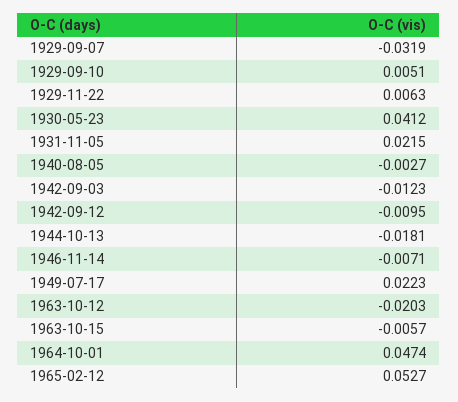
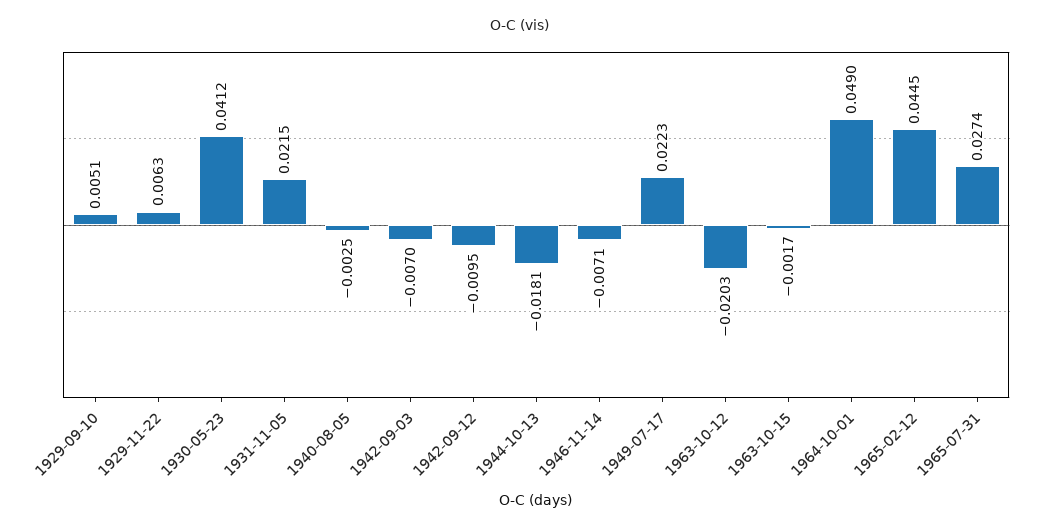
1929-09-07: -0.0319 -> none
1940-08-05: -0.0027 -> -0.0025
1942-09-03: -0.0123 -> -0.007
1963-10-15: -0.0057 -> -0.0017
1964-10-01: 0.0474 -> 0.049
1965-02-12: 0.0527 -> 0.0445
1965-07-31: none -> 0.0274

